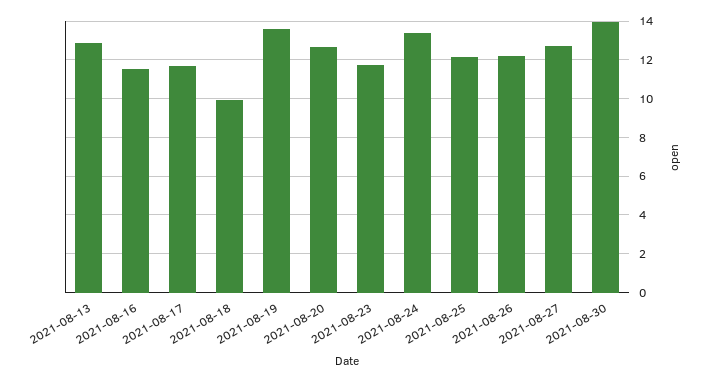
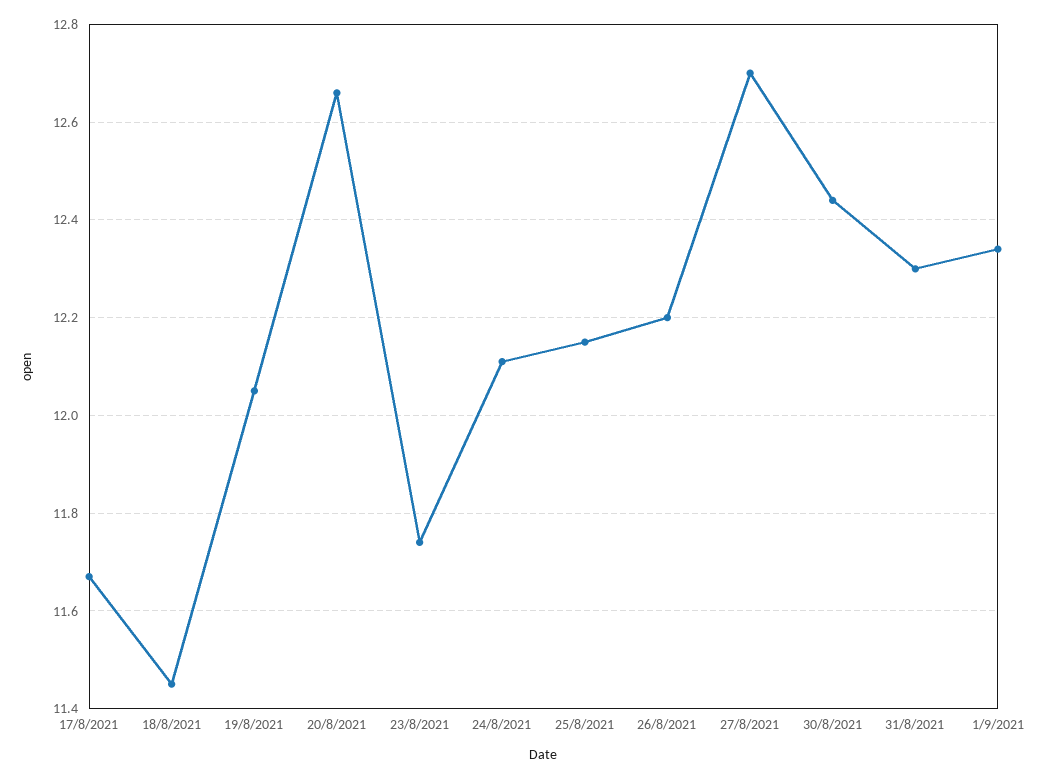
2021-08-13: 13 -> none
2021-08-16: 11.5 -> none
2021-08-18: 10 -> 11.45
2021-08-19: 13.5 -> 12.05
2021-08-24: 13.5 -> 12.1
2021-08-30: 14 -> 12.45
31/8/2021: none -> 12.3
1/9/2021: none -> 12.35

